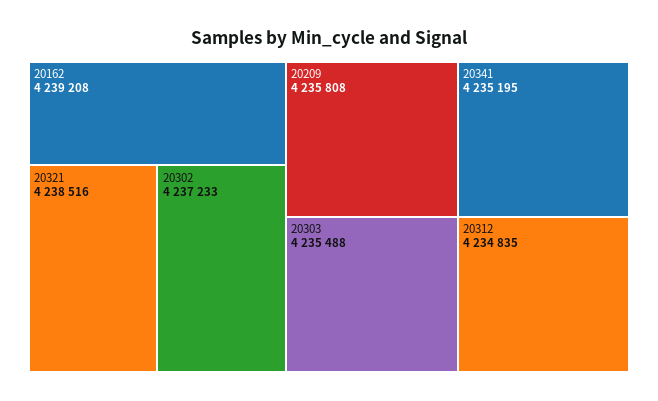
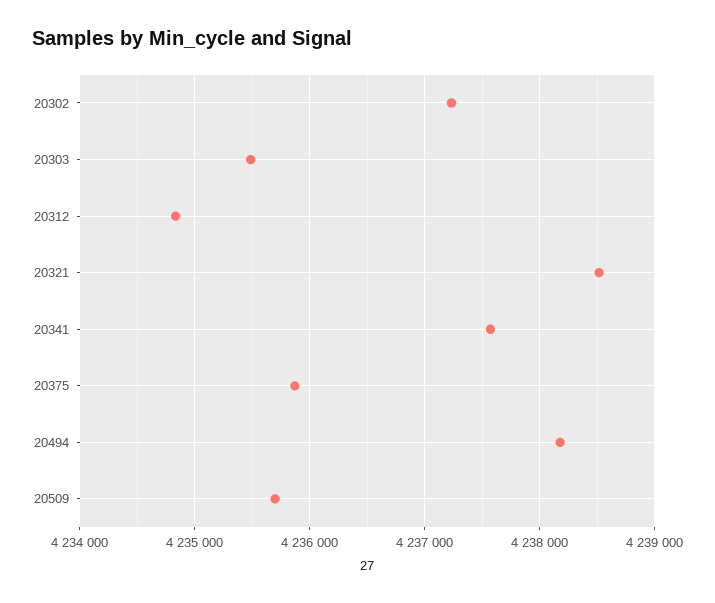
20162: 4239208 -> none
20209: 4235808 -> none
20341: 4235195 -> 4237600
20375: none -> 4235900
20494: none -> 4238200
20509: none -> 4235700

